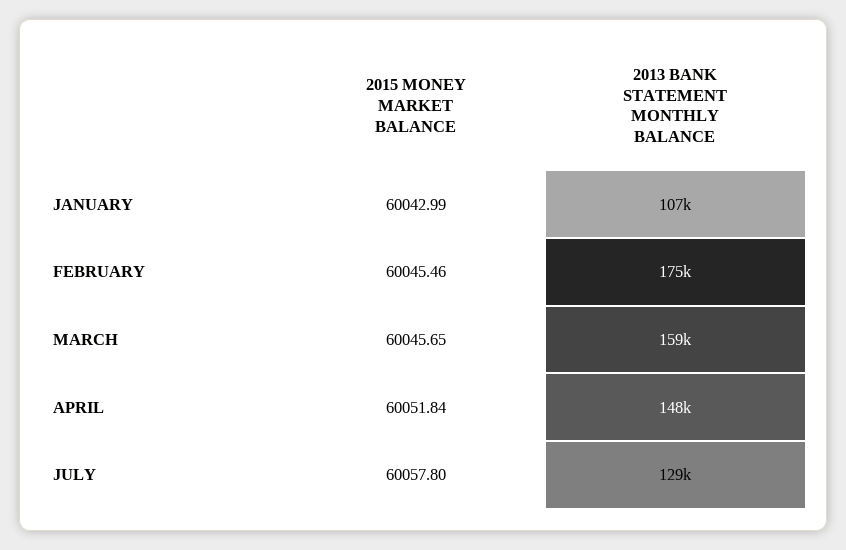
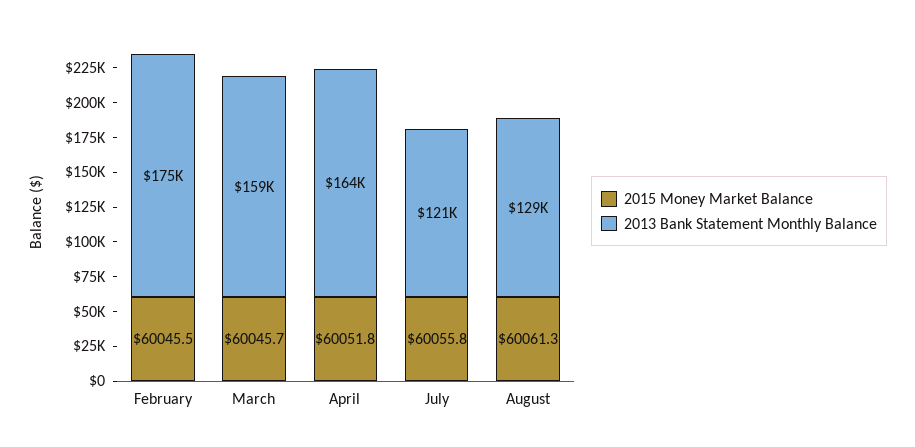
2015 MONEY MARKET BALANCE, JANUARY: 60042.99 -> none
2013 BANK STATEMENT MONTHLY BALANCE, JANUARY: 107000 -> none
2013 BANK STATEMENT MONTHLY BALANCE, APRIL: 148000 -> 164000
2015 MONEY MARKET BALANCE, JULY: 60057.8 -> 60055.8
2013 BANK STATEMENT MONTHLY BALANCE, JULY: 129000 -> 121000
2015 MONEY MARKET BALANCE, August: none -> 60061.3
2013 BANK STATEMENT MONTHLY BALANCE, August: none -> 129000

